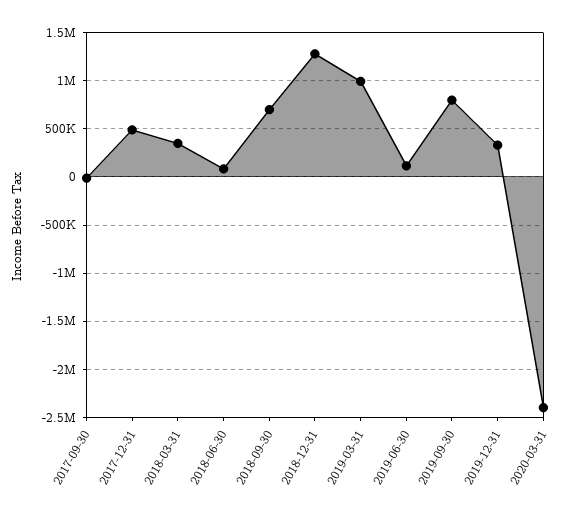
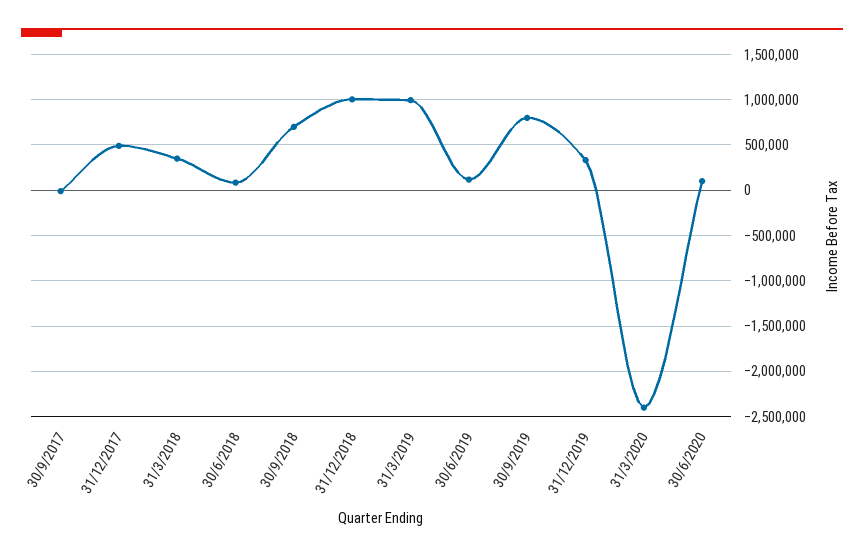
2018-12-31: 1300000 -> 1000000
30/6/2020: none -> 100000

